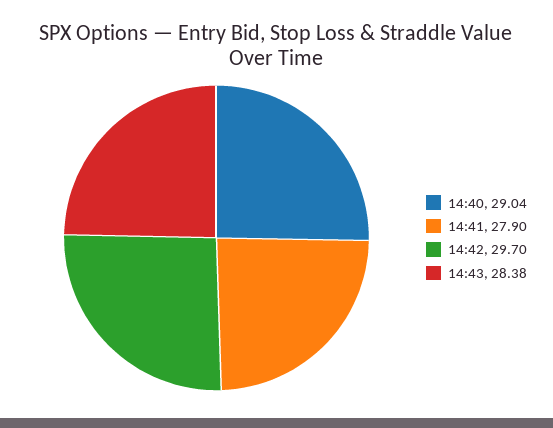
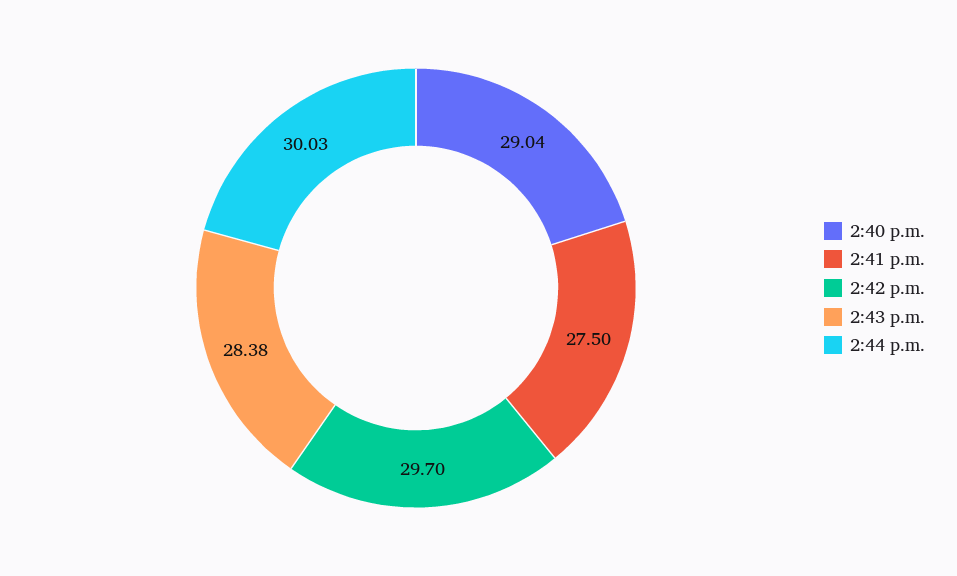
14:41: 27.9 -> 27.5
2:44 p.m.: none -> 30.03

